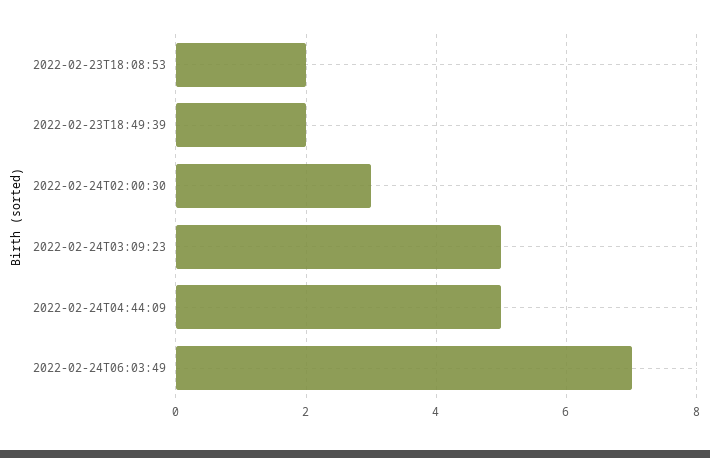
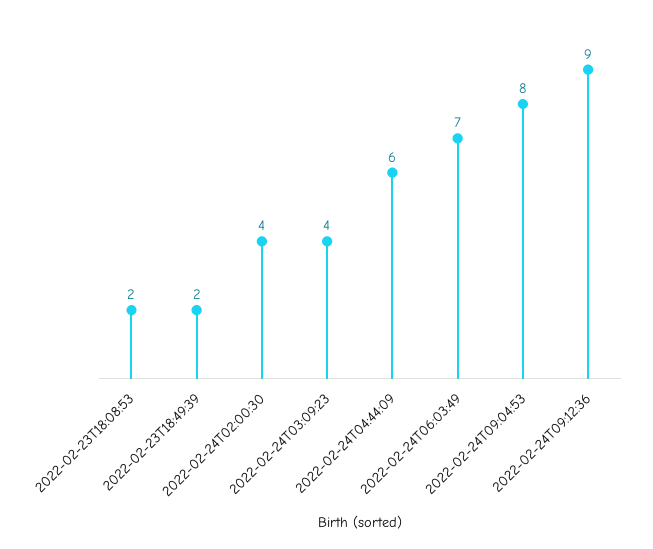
2022-02-24T02:00:30: 3 -> 4
2022-02-24T03:09:23: 5 -> 4
2022-02-24T04:44:09: 5 -> 6
2022-02-24T09:04:53: none -> 8
2022-02-24T09:12:36: none -> 9

